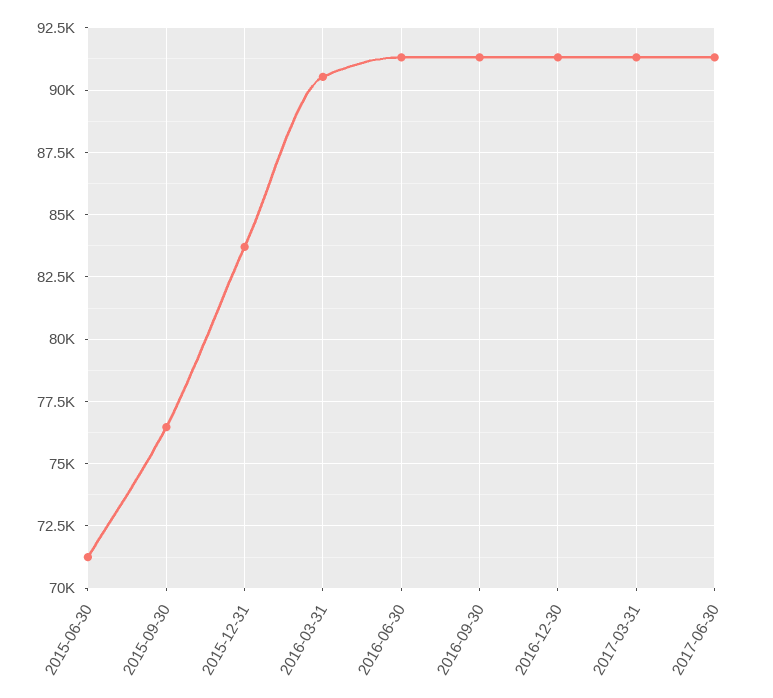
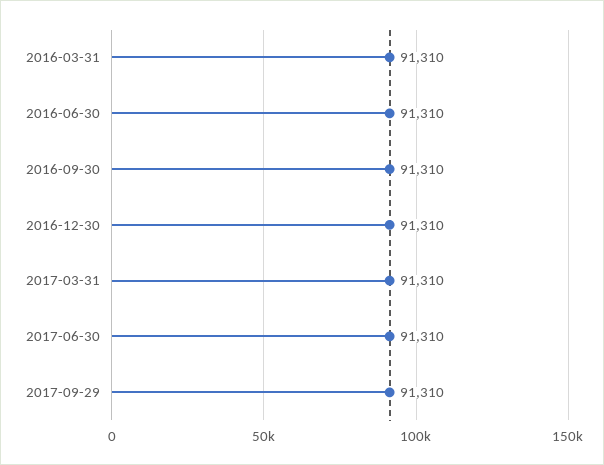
2015-06-30: 71250 -> none
2015-09-30: 76500 -> none
2015-12-31: 83750 -> none
2016-03-31: 90500 -> 91310
2017-09-29: none -> 91310

